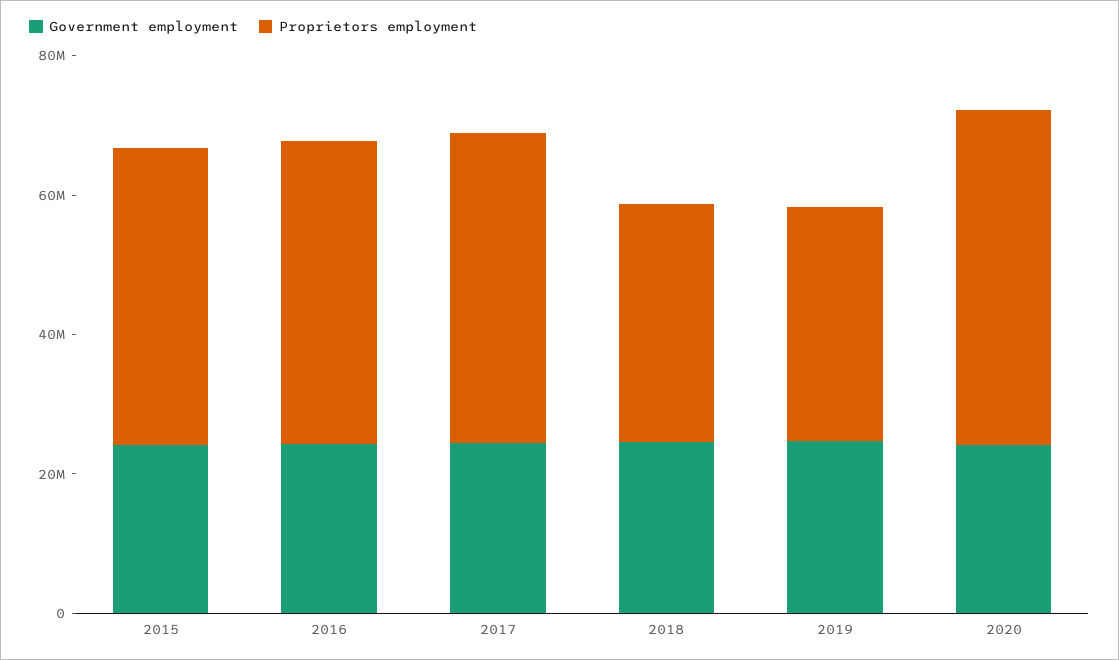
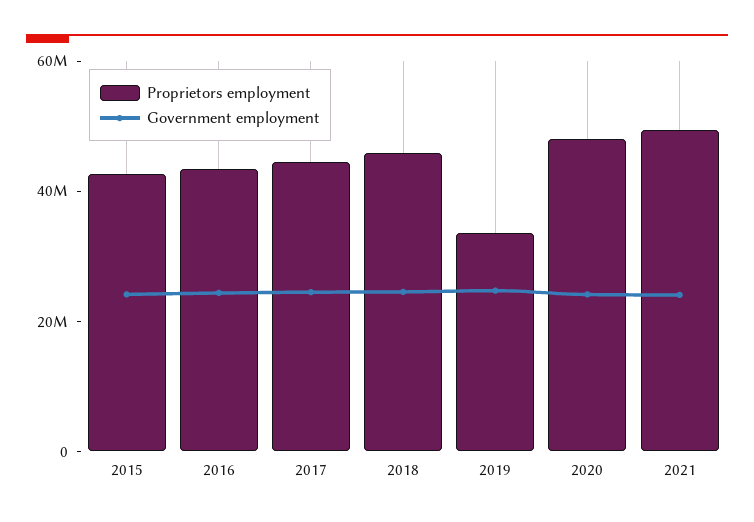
Proprietors employment, 2018: 35000000 -> 45000000
Proprietors employment, 2021: none -> 50000000
Government employment, 2021: none -> 25000000

